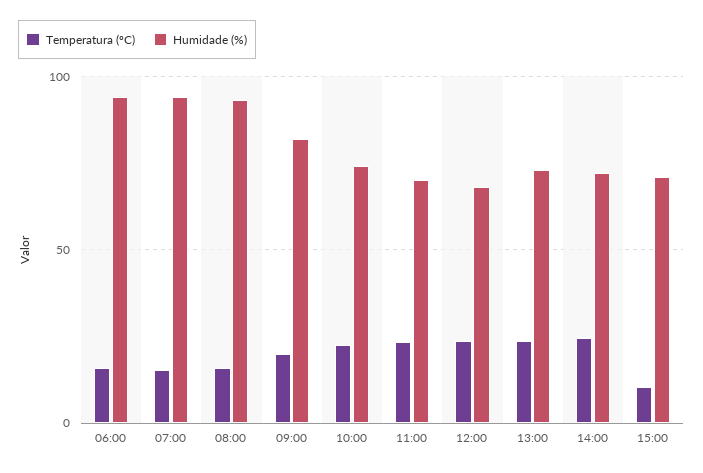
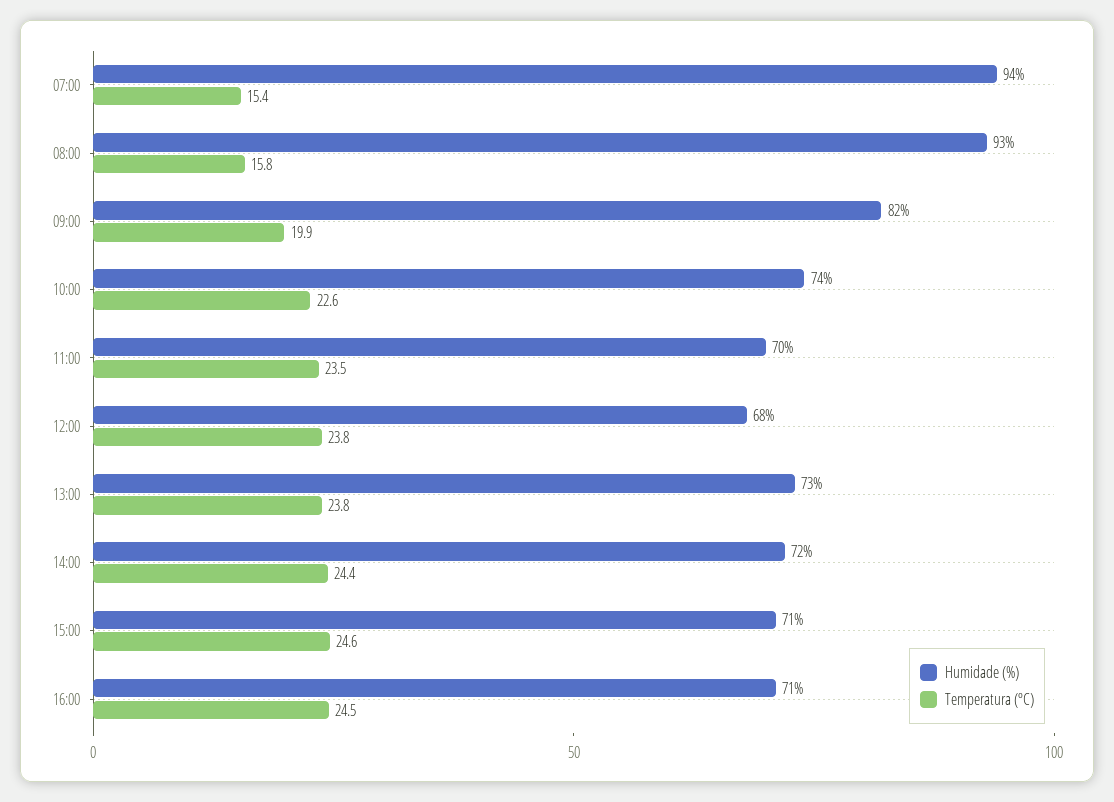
Temperatura (ºC), 06:00: 15 -> none
Humidade (%), 06:00: 95 -> none
Temperatura (ºC), 15:00: 10 -> 24.6
Humidade (%), 16:00: none -> 71
Temperatura (ºC), 16:00: none -> 24.5

